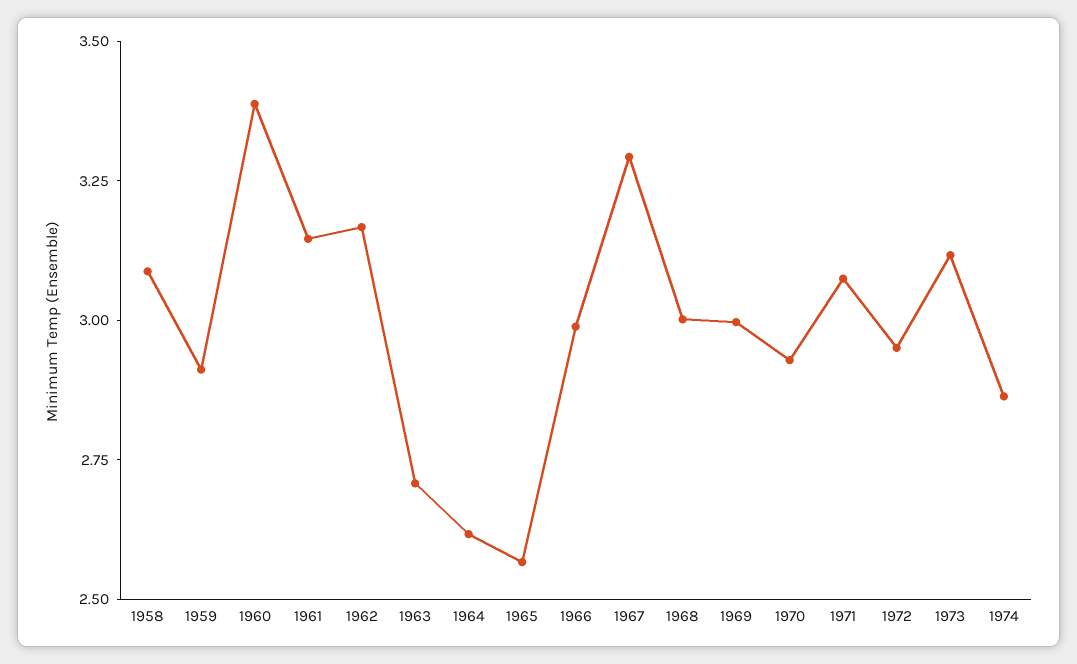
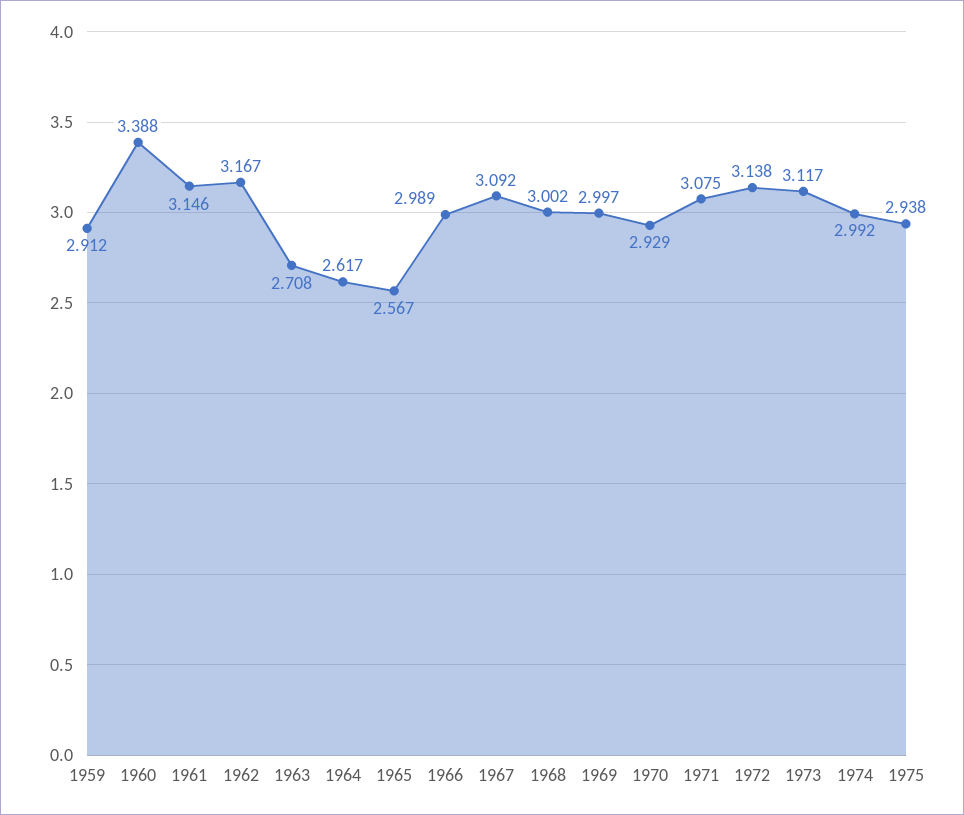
1958: 3.1 -> none
1967: 3.3 -> 3.092
1972: 2.95 -> 3.138
1974: 2.85 -> 2.992
1975: none -> 2.938

